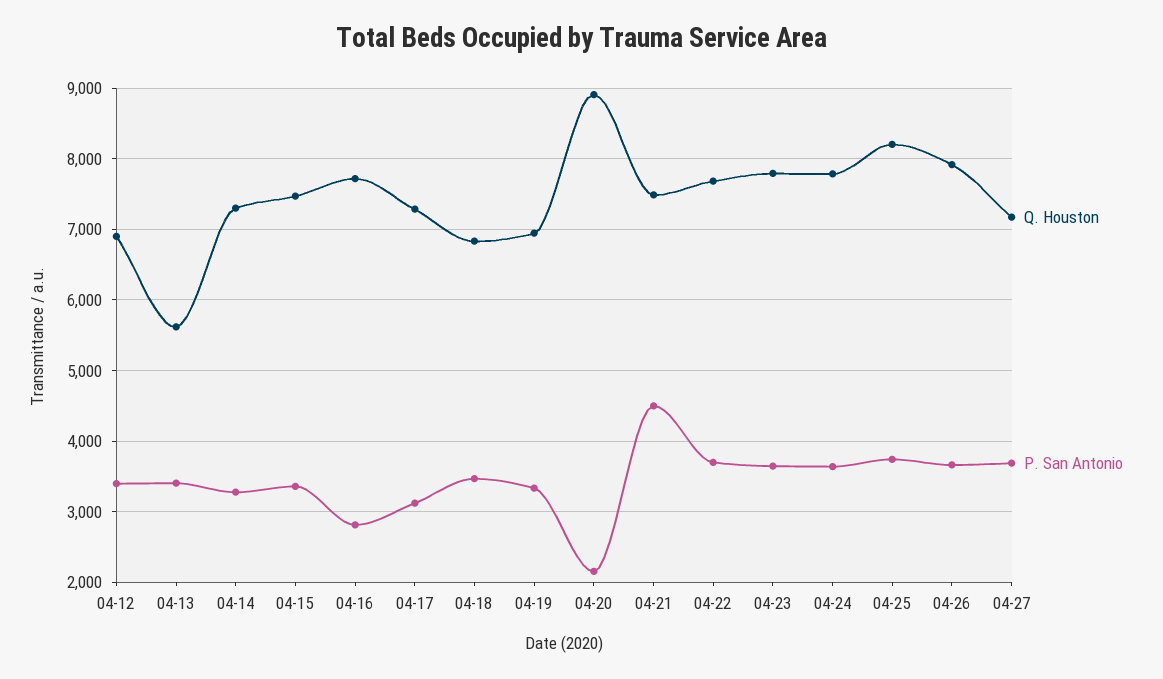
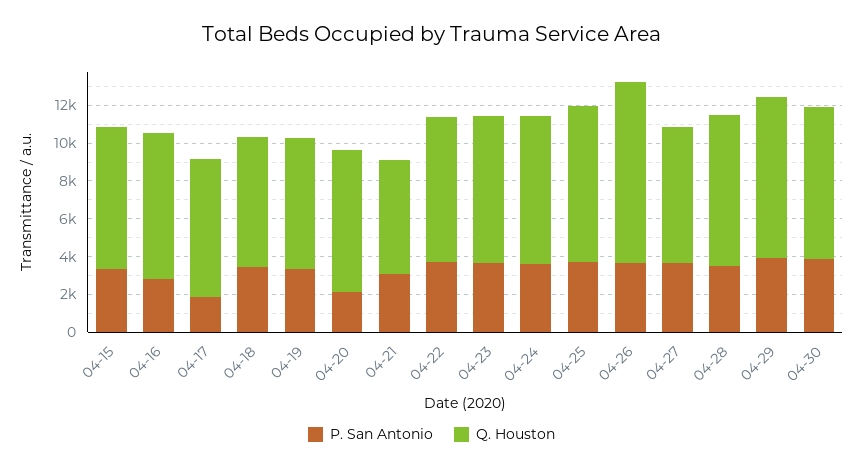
Q. Houston, 04-12: 6900 -> none
P. San Antonio, 04-12: 3400 -> none
Q. Houston, 04-13: 5600 -> none
P. San Antonio, 04-13: 3400 -> none
Q. Houston, 04-14: 7300 -> none
P. San Antonio, 04-14: 3300 -> none
P. San Antonio, 04-17: 3100 -> 2000
Q. Houston, 04-20: 8900 -> 7500
Q. Houston, 04-21: 7500 -> 6000
P. San Antonio, 04-21: 4500 -> 3000
Q. Houston, 04-26: 7900 -> 9500
P. San Antonio, 04-28: none -> 3500
Q. Houston, 04-28: none -> 8000
P. San Antonio, 04-29: none -> 4000
Q. Houston, 04-29: none -> 8500
P. San Antonio, 04-30: none -> 4000
Q. Houston, 04-30: none -> 8000

